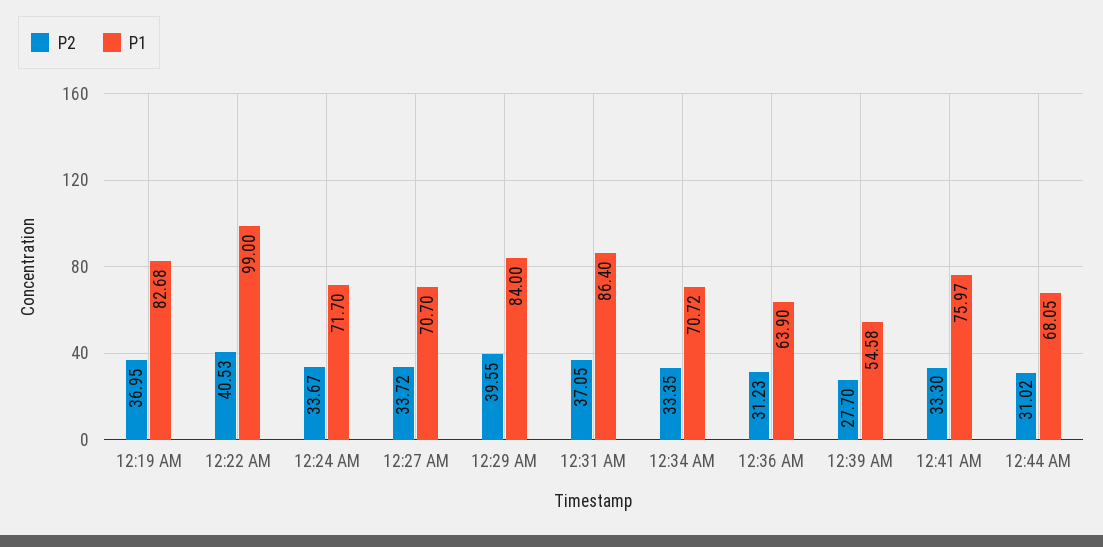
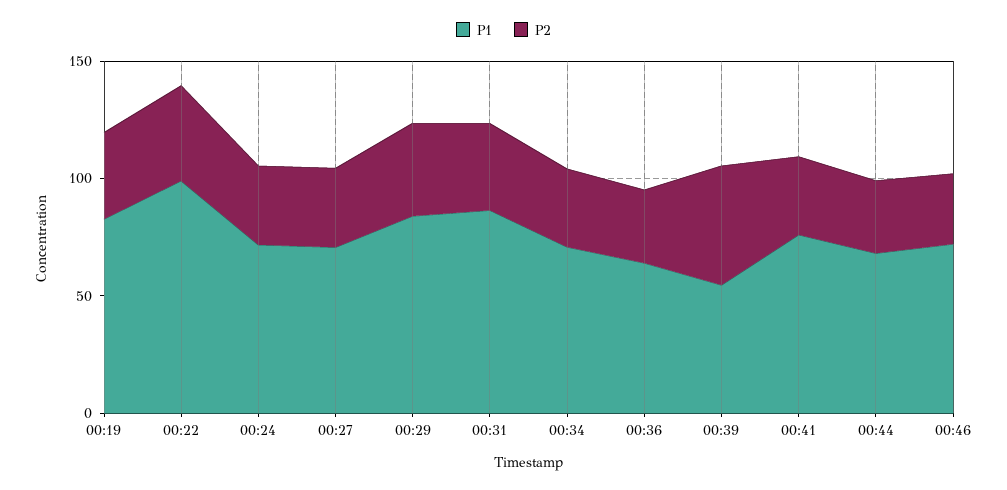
P2, 12:39 AM: 27.7 -> 50
P1, 00:46: none -> 70
P2, 00:46: none -> 30

